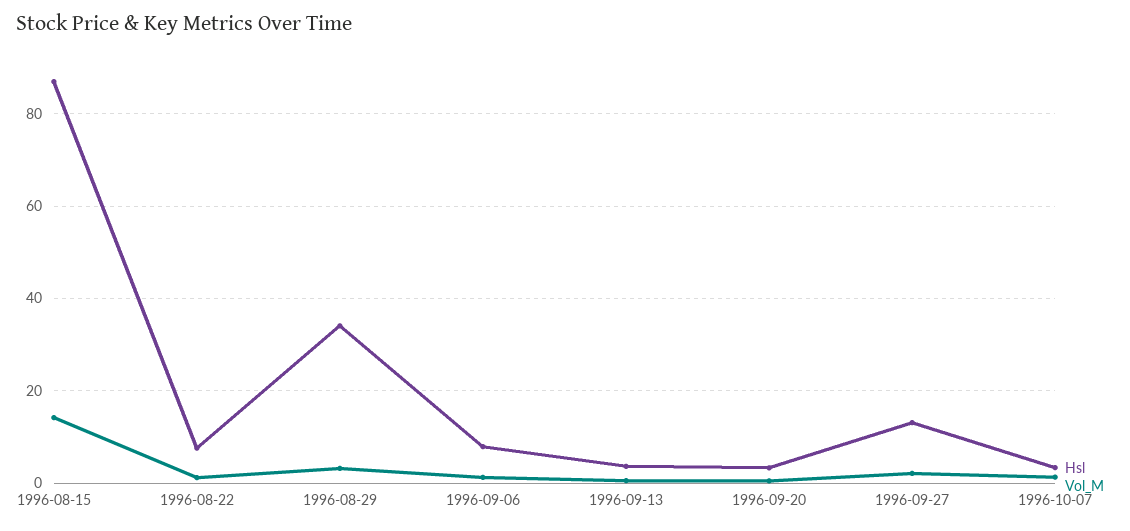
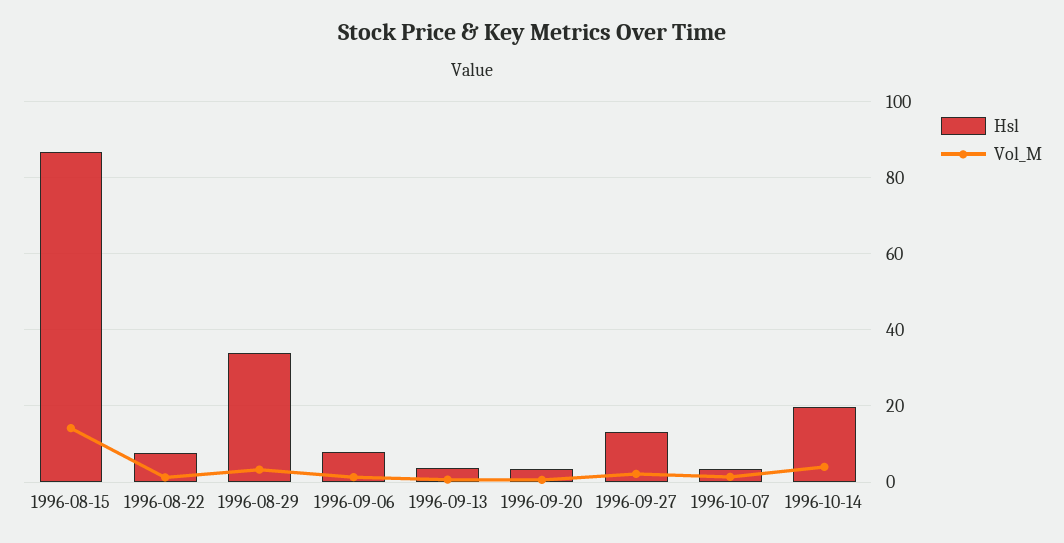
Hsl, 1996-10-14: none -> 20
Vol_M, 1996-10-14: none -> 4

